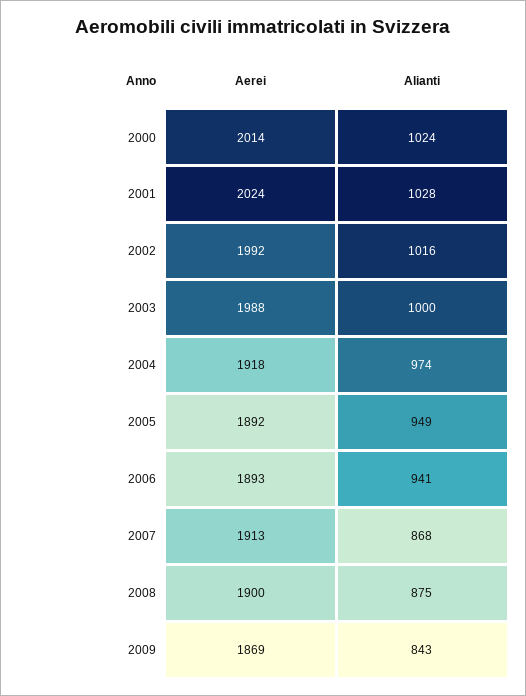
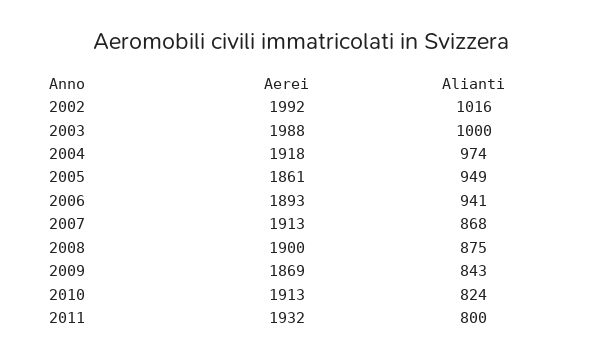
Aerei, 2000: 2014 -> none
Alianti, 2000: 1024 -> none
Aerei, 2001: 2024 -> none
Alianti, 2001: 1028 -> none
Aerei, 2005: 1892 -> 1861
Aerei, 2010: none -> 1913
Alianti, 2010: none -> 824
Aerei, 2011: none -> 1932
Alianti, 2011: none -> 800

